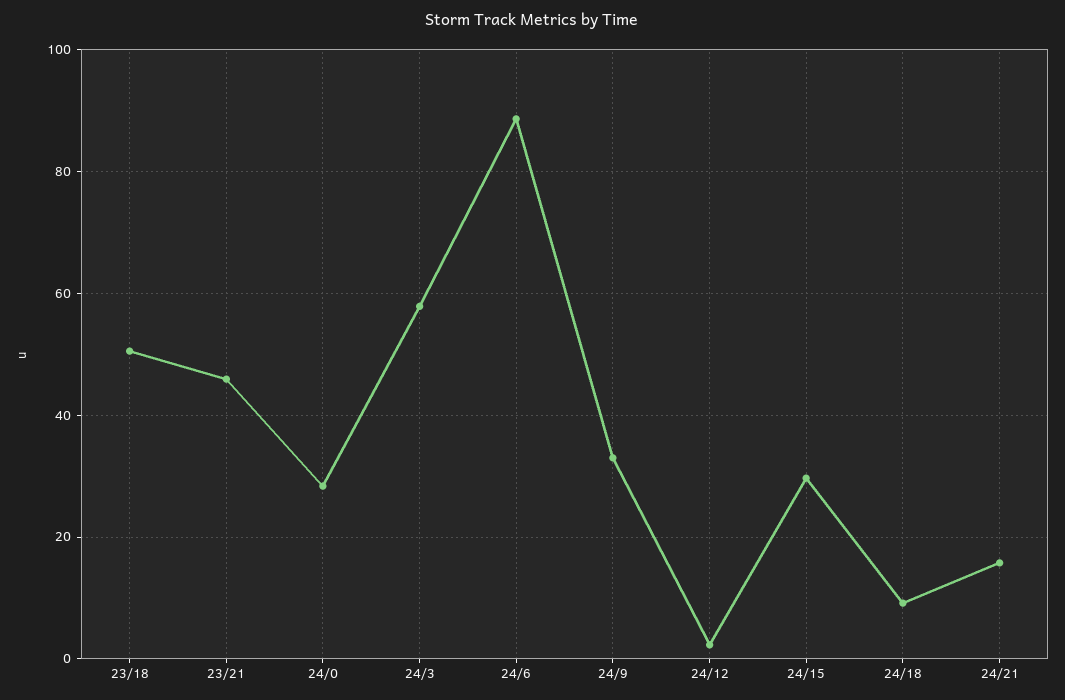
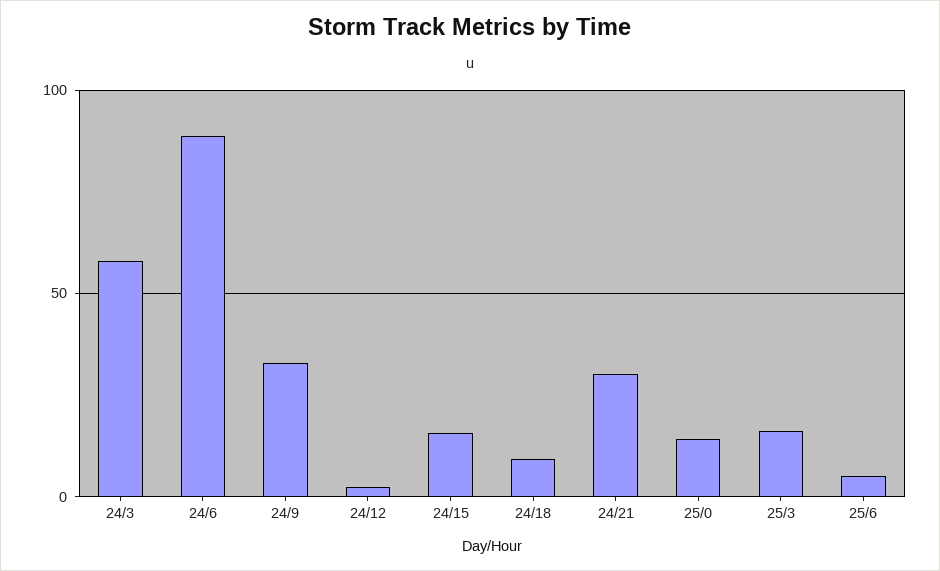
23/18: 50 -> none
23/21: 46 -> none
24/0: 28 -> none
24/15: 30 -> 15
24/21: 16 -> 30
25/0: none -> 15
25/3: none -> 15
25/6: none -> 5

